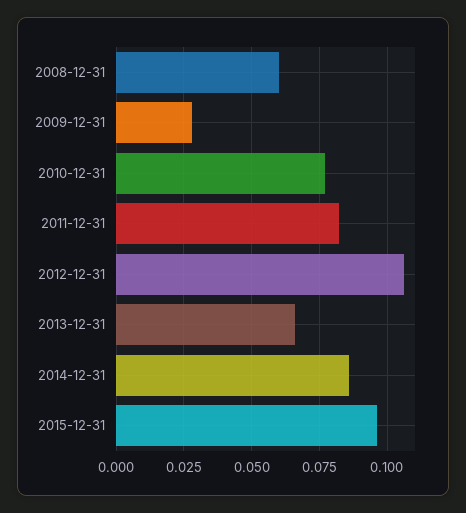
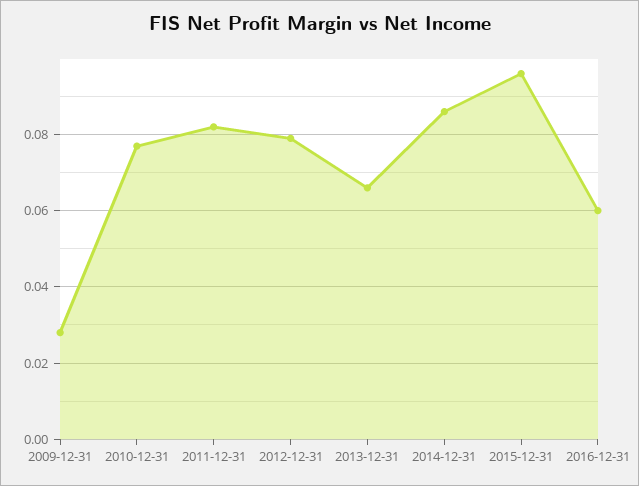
2008-12-31: 0.06 -> none
2012-12-31: 0.105 -> 0.08
2016-12-31: none -> 0.06

